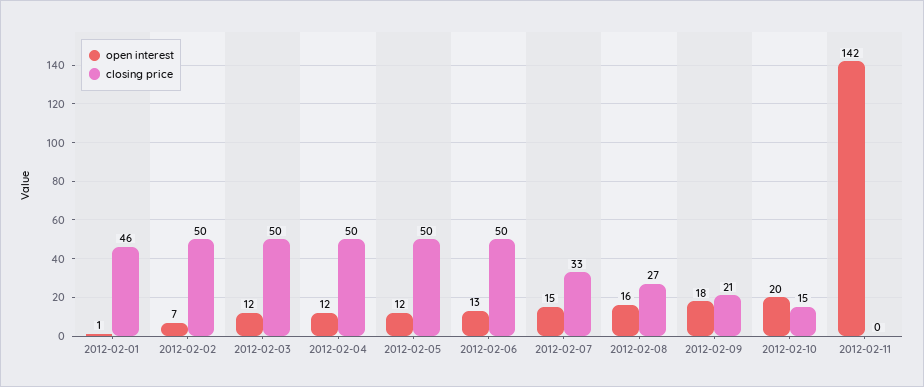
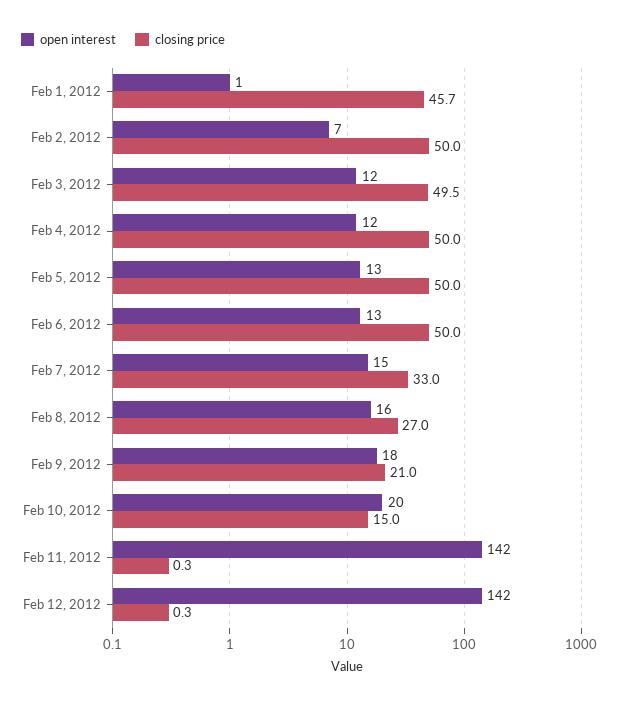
open interest, 2012-02-05: 12 -> 13
open interest, Feb 12, 2012: none -> 142
closing price, Feb 12, 2012: none -> 0.3

